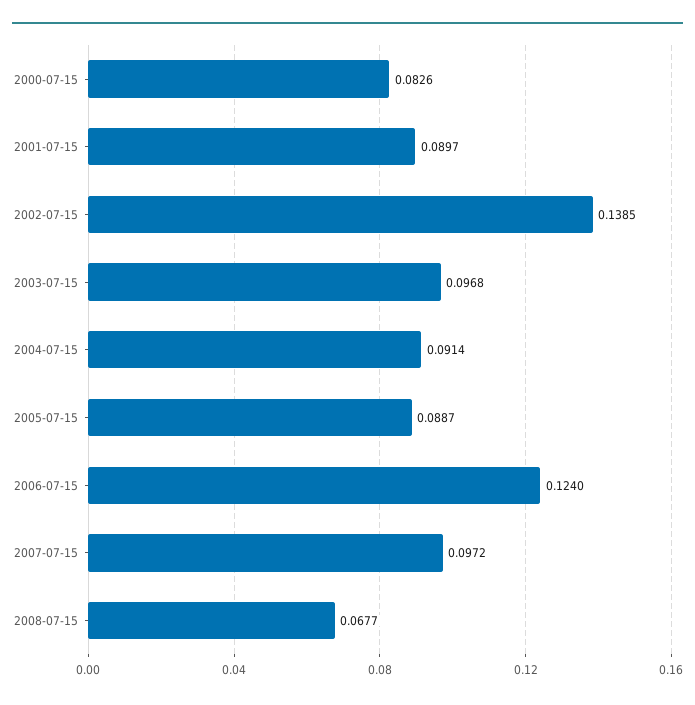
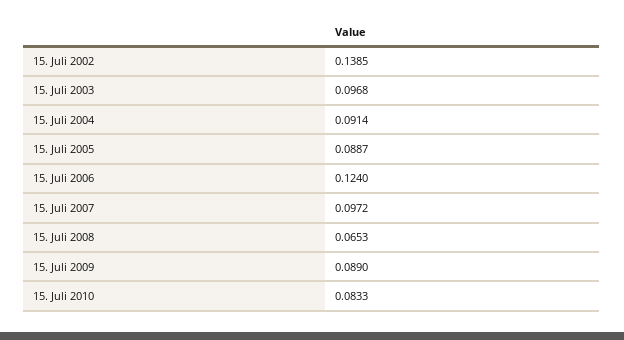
2000-07-15: 0.0826 -> none
2001-07-15: 0.0897 -> none
2008-07-15: 0.0677 -> 0.0653
15. Juli 2009: none -> 0.089
15. Juli 2010: none -> 0.0833

